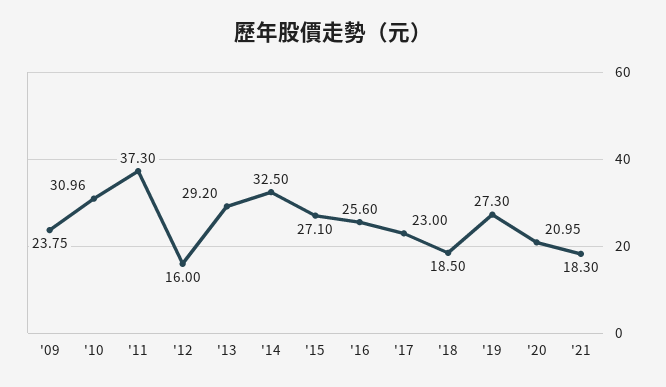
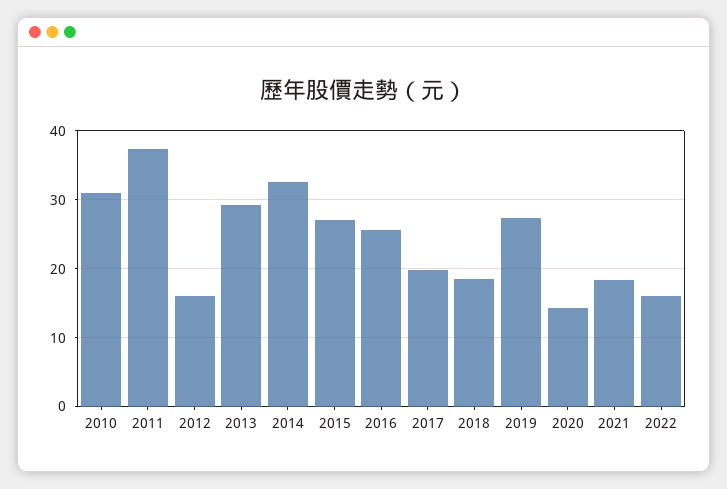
'09: 23.75 -> none
'17: 23 -> 20
'20: 20.95 -> 14
2022: none -> 16

